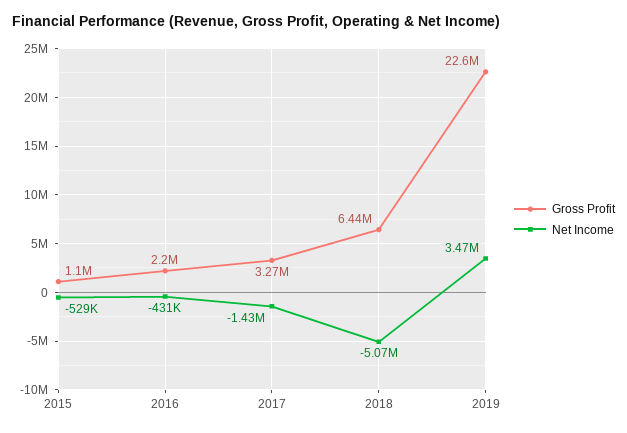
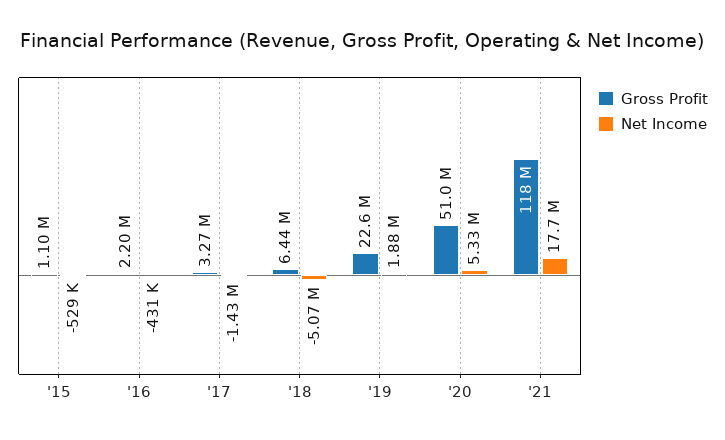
Net Income, 2019: 3470000 -> 1880000
Gross Profit, '20: none -> 51000000
Net Income, '20: none -> 5330000
Gross Profit, '21: none -> 118000000
Net Income, '21: none -> 17700000

